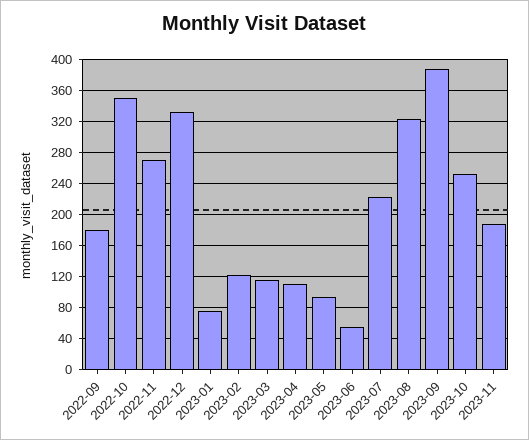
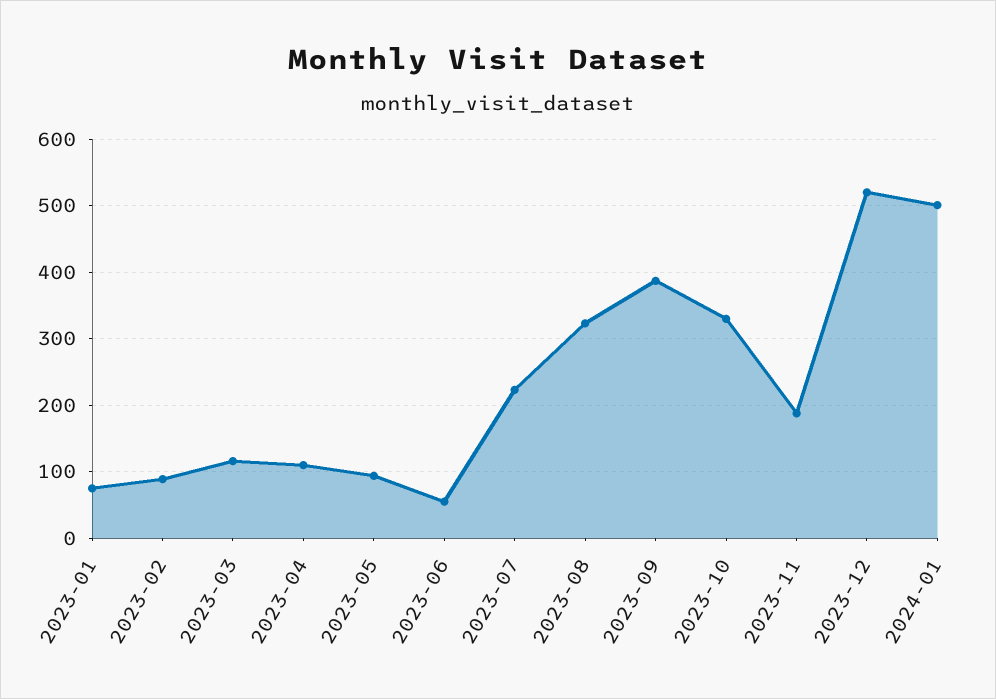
2022-09: 180 -> none
2022-10: 350 -> none
2022-11: 270 -> none
2022-12: 330 -> none
2023-02: 120 -> 90
2023-10: 250 -> 330
2023-12: none -> 520
2024-01: none -> 500

